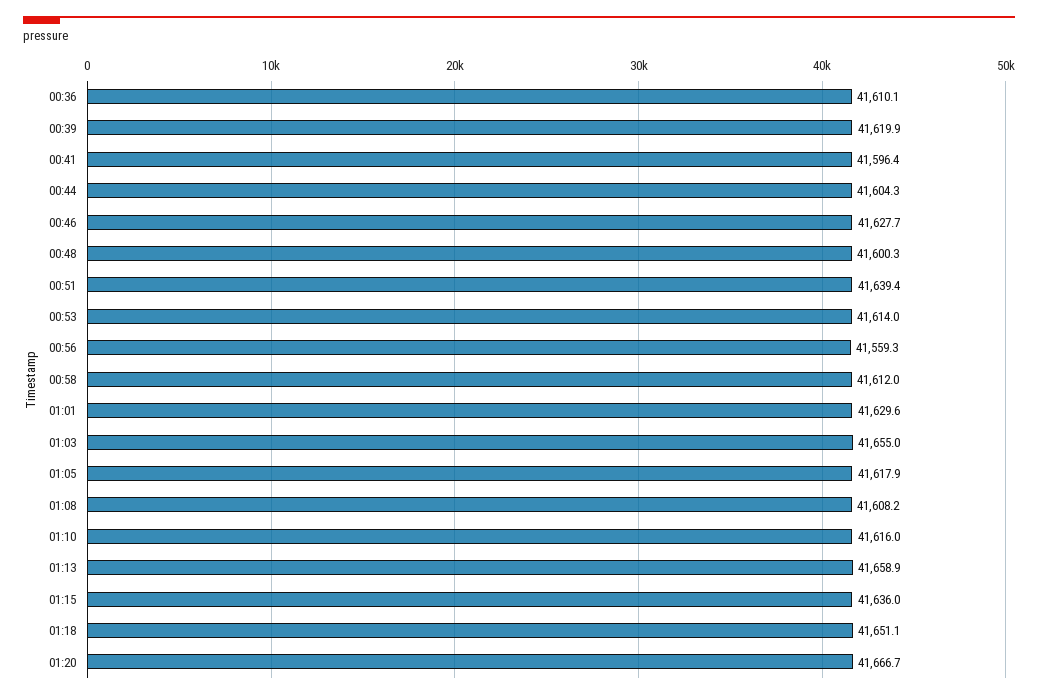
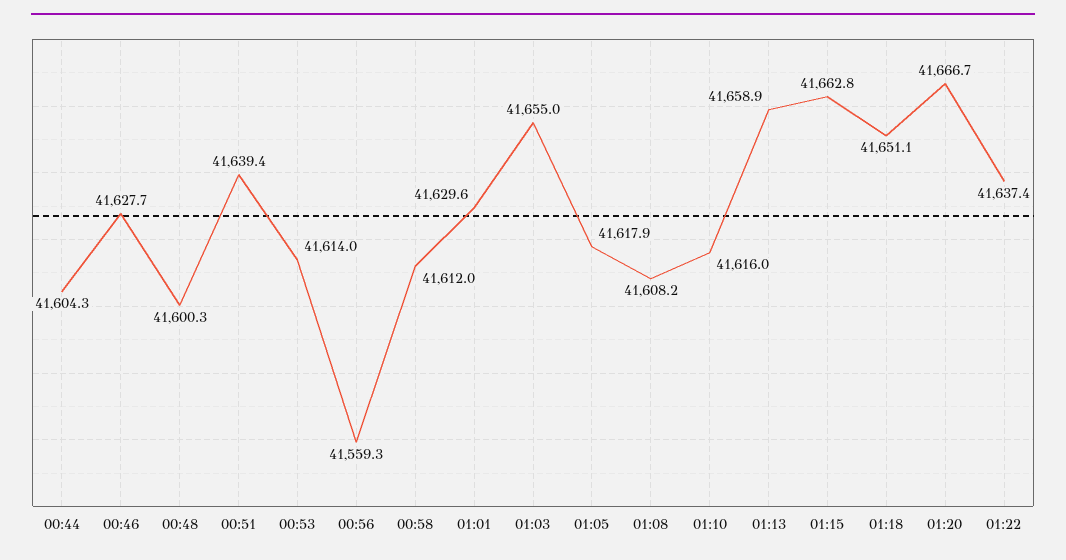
00:36: 41610.1 -> none
00:39: 41619.9 -> none
00:41: 41596.4 -> none
01:15: 41636 -> 41662.8
01:22: none -> 41637.4

